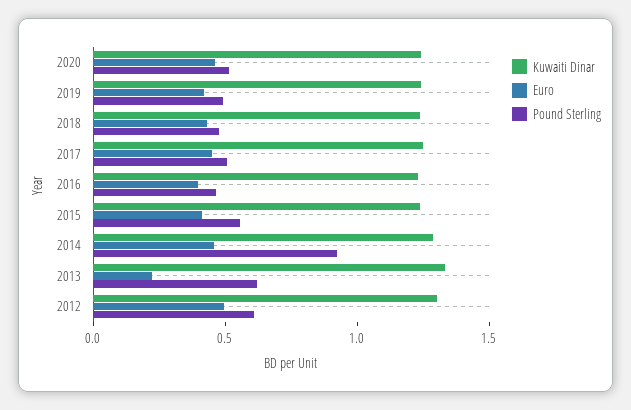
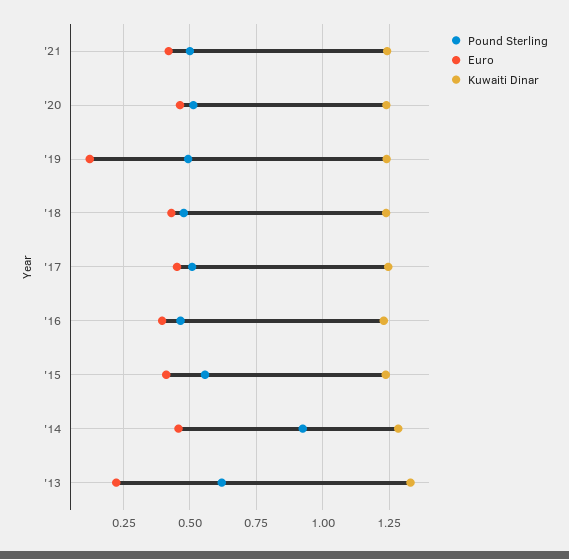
Euro, 2019: 0.4 -> 0.125
Kuwaiti Dinar, 2012: 1.3 -> none
Euro, 2012: 0.5 -> none
Pound Sterling, 2012: 0.6 -> none
Pound Sterling, '21: none -> 0.5
Euro, '21: none -> 0.425
Kuwaiti Dinar, '21: none -> 1.25

